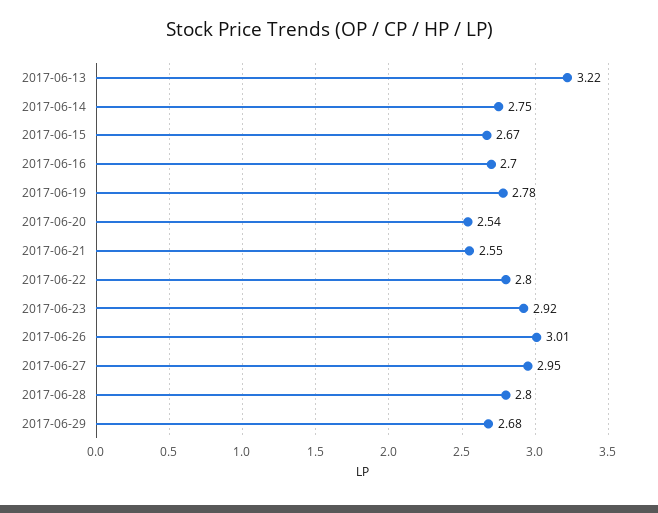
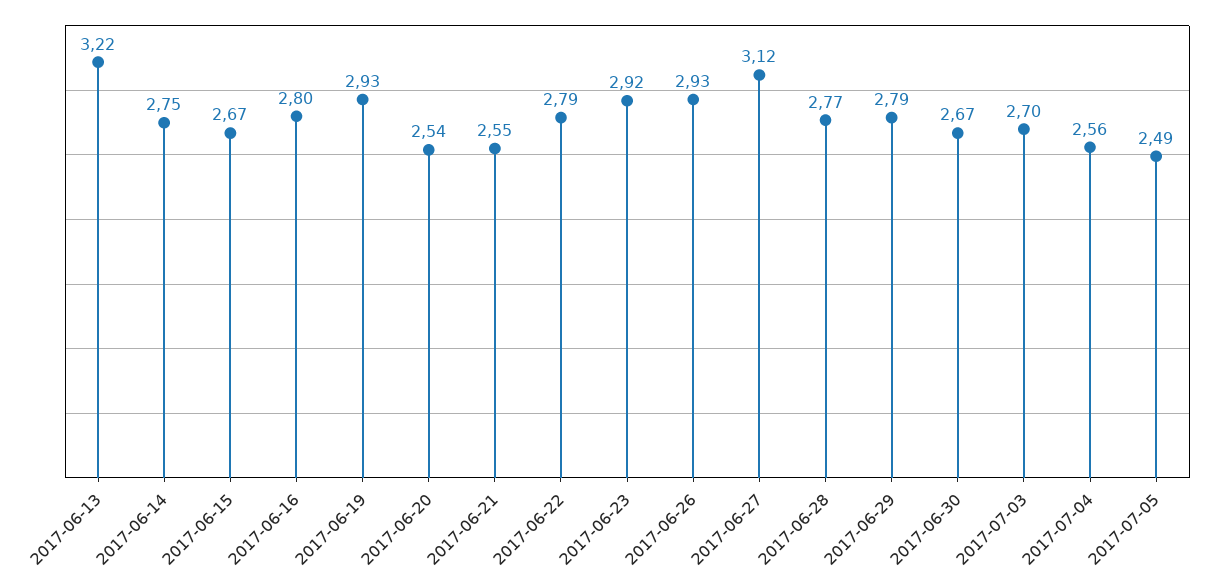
2017-06-16: 2.7 -> 2.8
2017-06-19: 2.78 -> 2.93
2017-06-22: 2.8 -> 2.79
2017-06-26: 3.01 -> 2.93
2017-06-27: 2.95 -> 3.12
2017-06-28: 2.8 -> 2.77
2017-06-29: 2.68 -> 2.79
2017-06-30: none -> 2.67
2017-07-03: none -> 2.7
2017-07-04: none -> 2.56
2017-07-05: none -> 2.49

